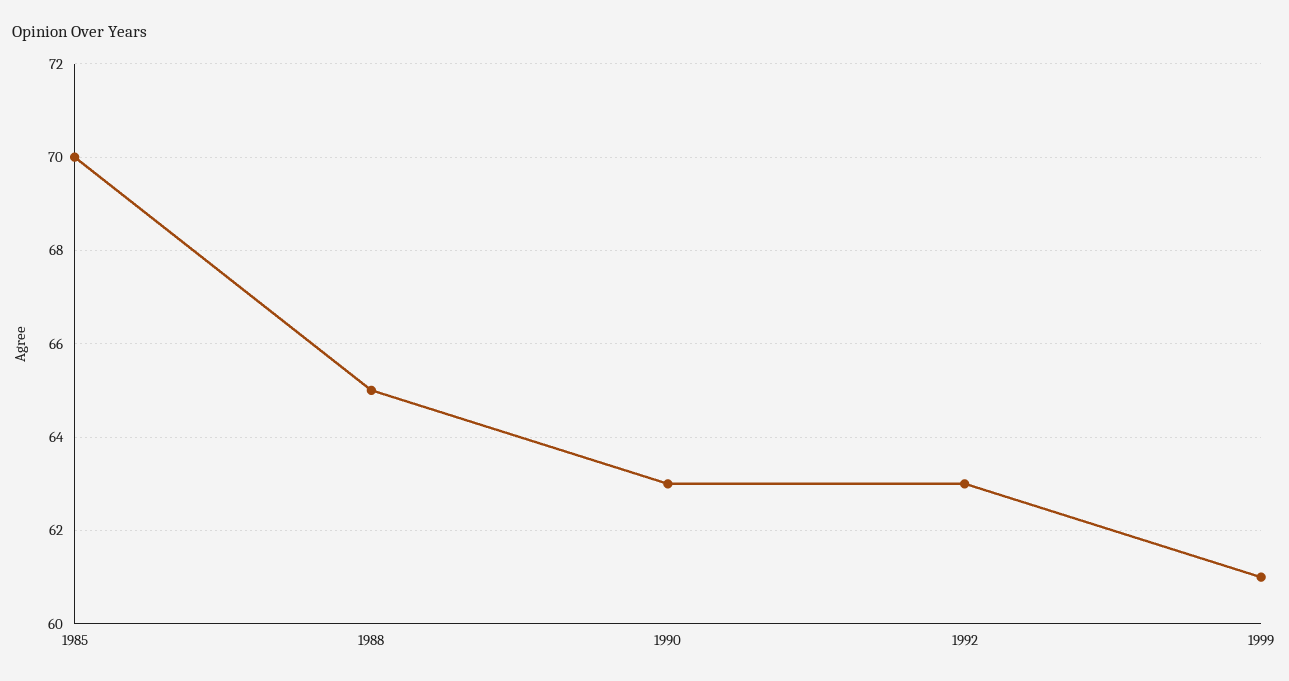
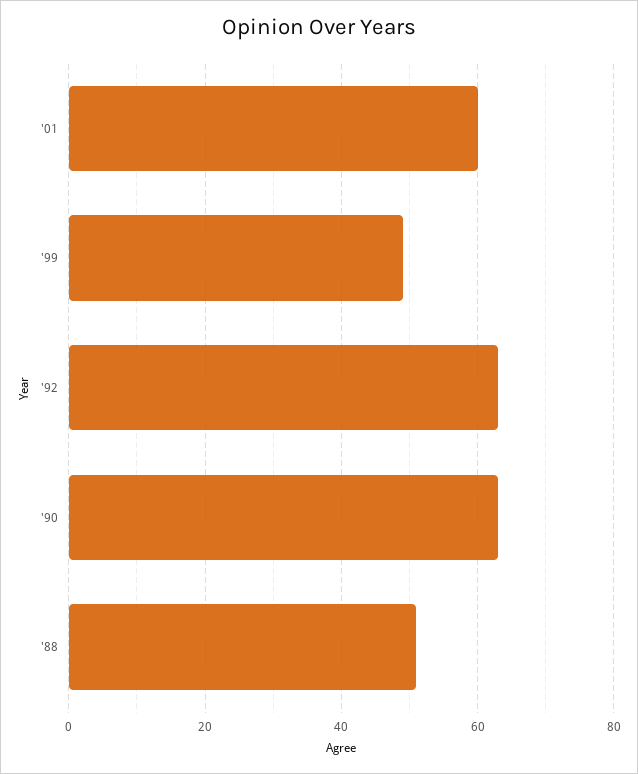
1985: 70 -> none
1988: 65 -> 50
1999: 61 -> 50
'01: none -> 60

